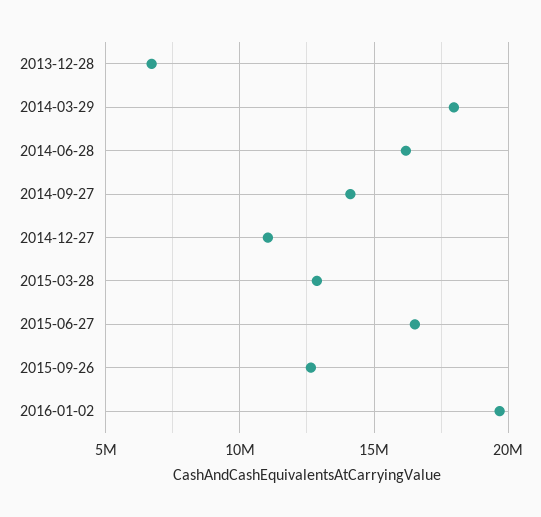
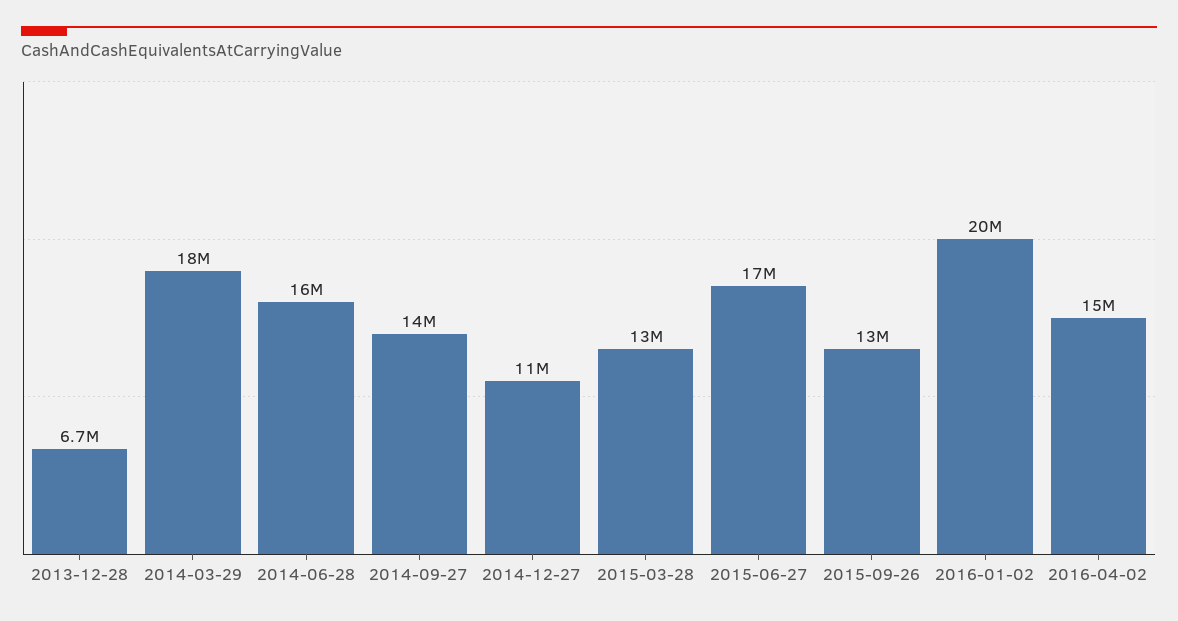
2016-04-02: none -> 15000000

